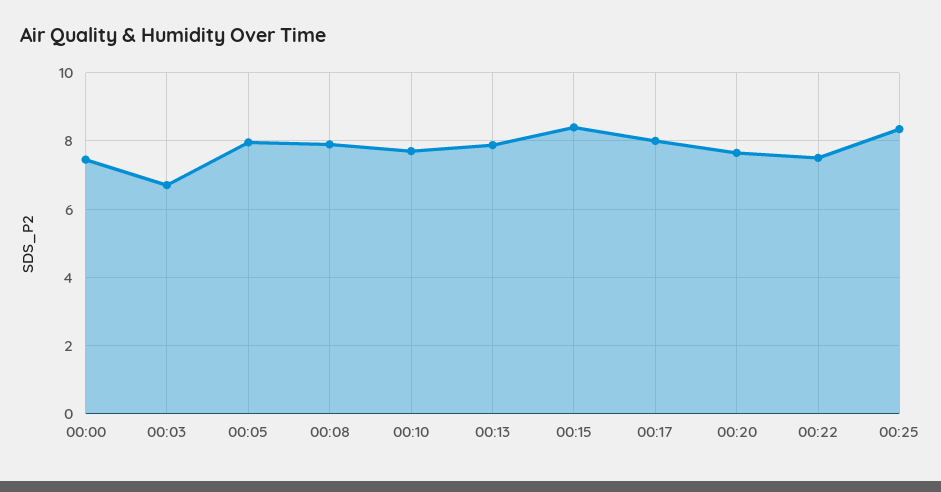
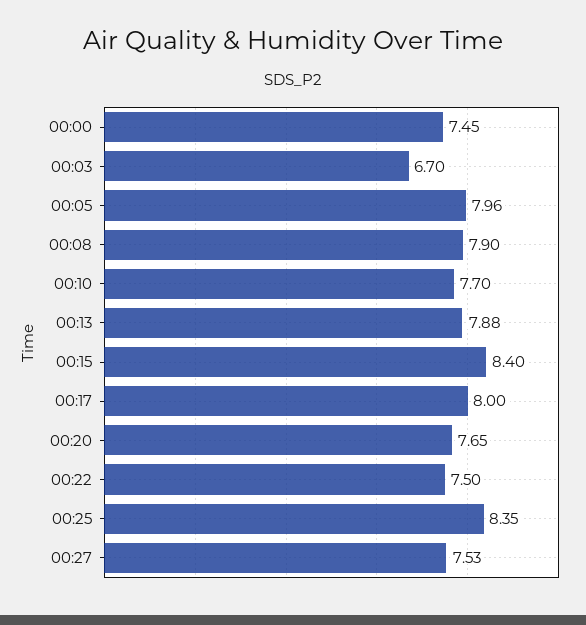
00:27: none -> 7.53

